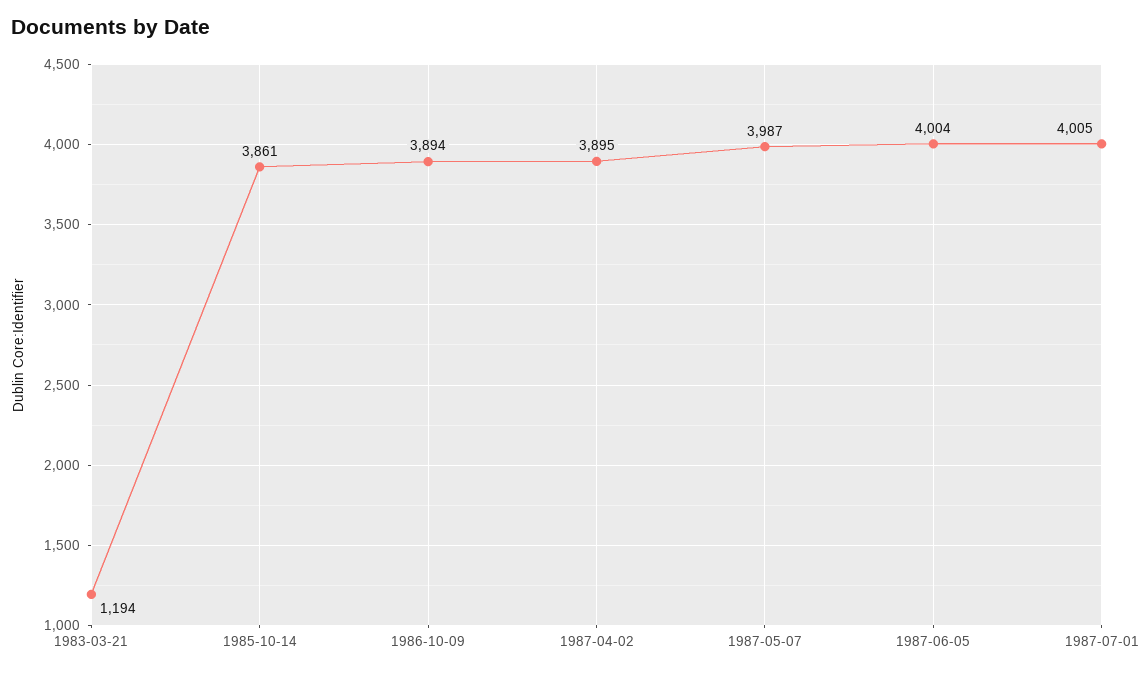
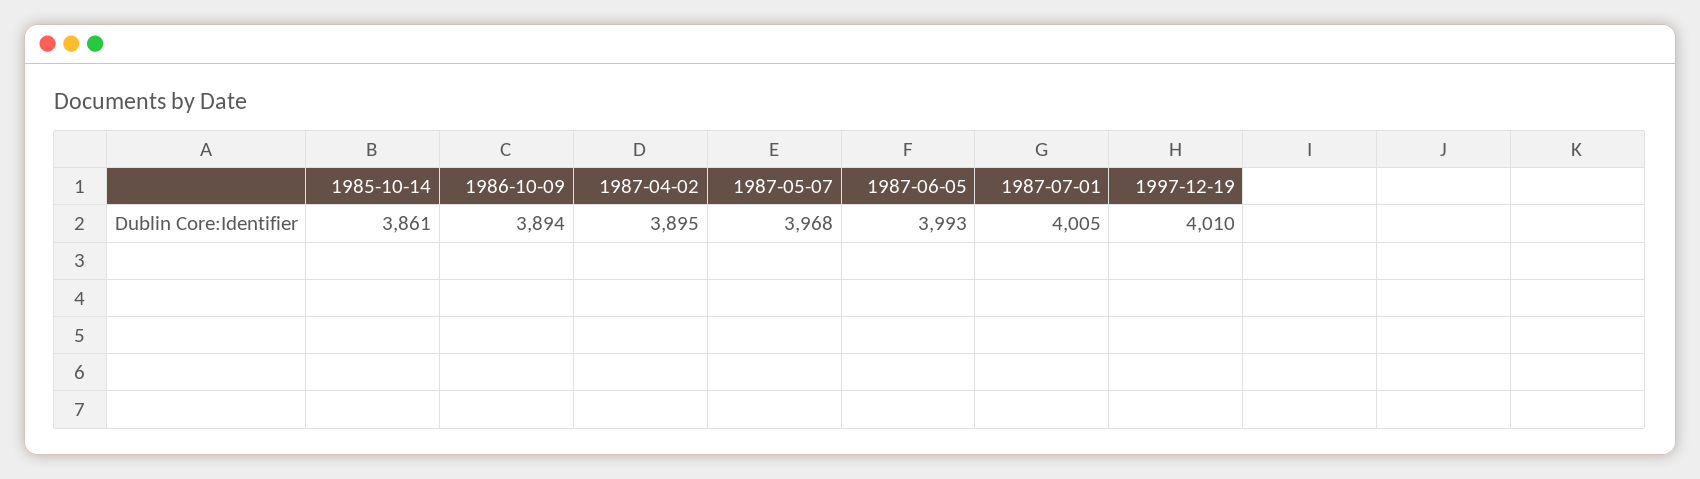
1983-03-21: 1194 -> none
1987-05-07: 3987 -> 3968
1987-06-05: 4004 -> 3993
1997-12-19: none -> 4010

